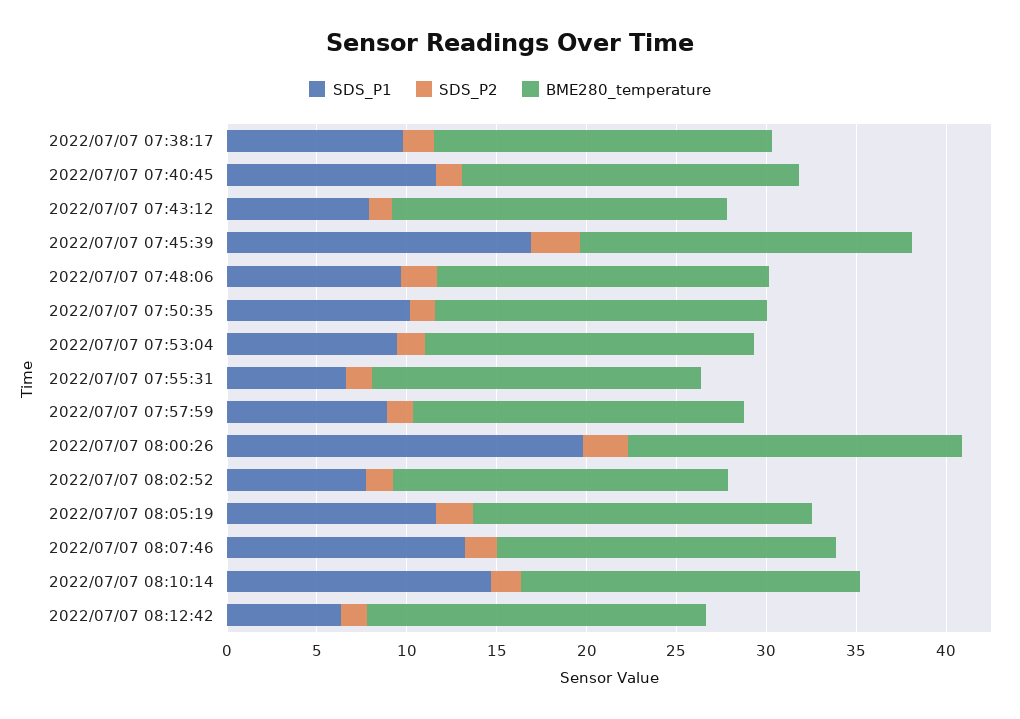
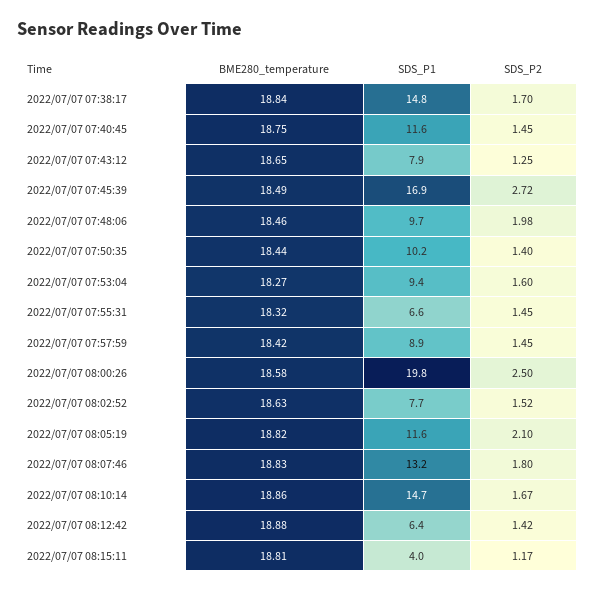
SDS_P1, 2022/07/07 07:38:17: 10 -> 14.8
BME280_temperature, 2022/07/07 08:15:11: none -> 18.81
SDS_P1, 2022/07/07 08:15:11: none -> 4
SDS_P2, 2022/07/07 08:15:11: none -> 1.17

